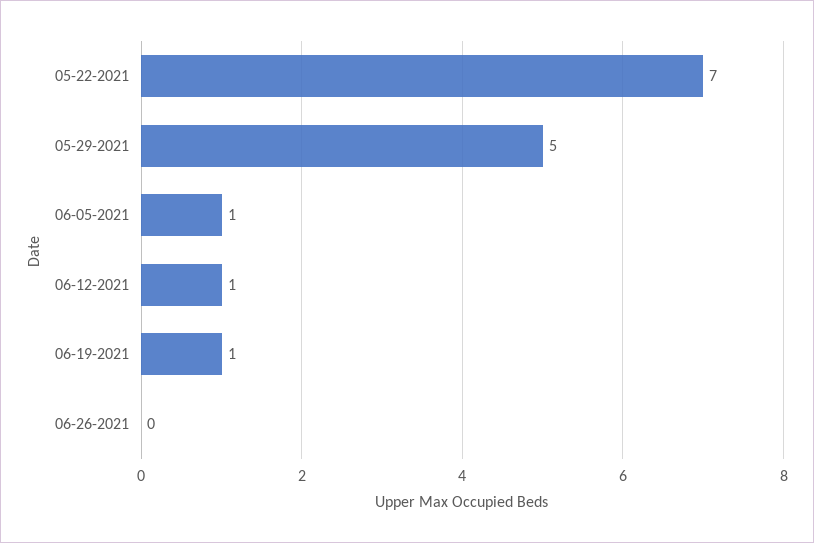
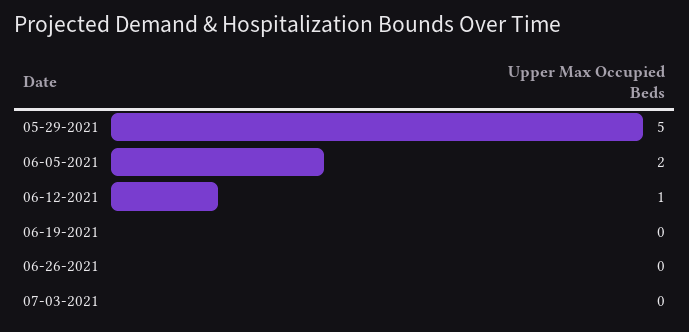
05-22-2021: 7 -> none
06-05-2021: 1 -> 2
06-19-2021: 1 -> 0
07-03-2021: none -> 0

